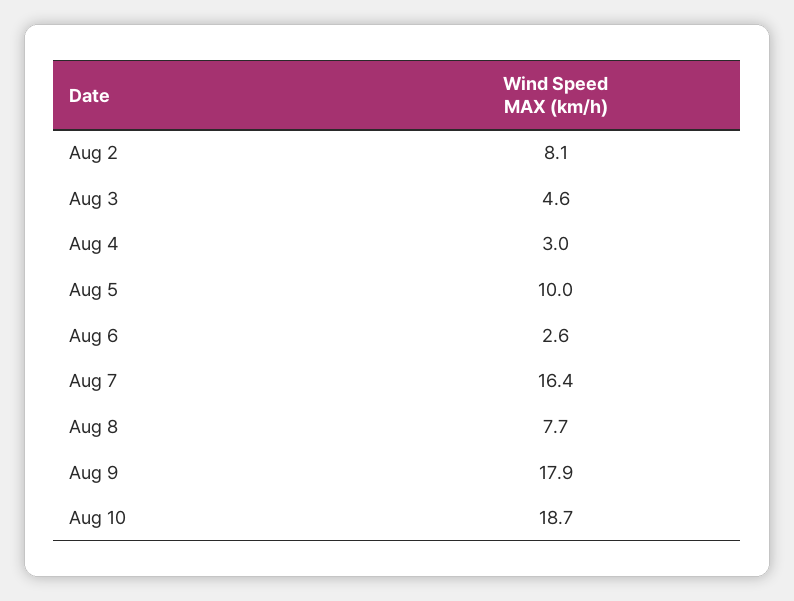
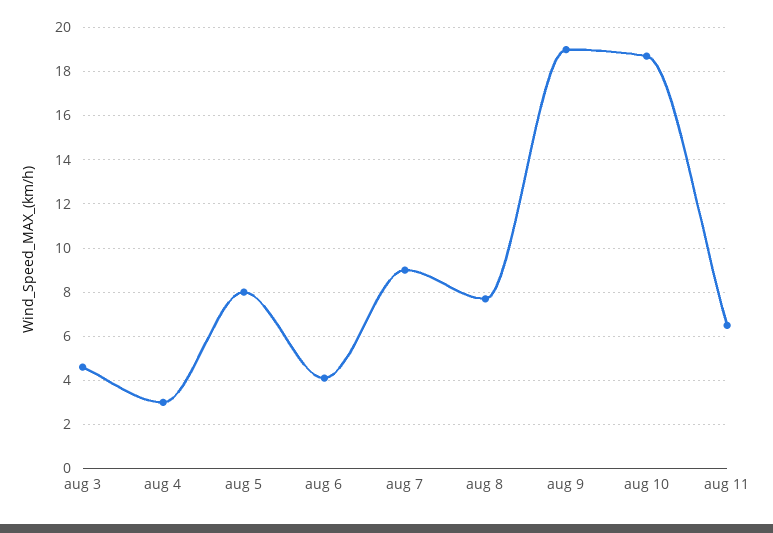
Aug 2: 8.1 -> none
Aug 5: 10 -> 8
Aug 6: 2.6 -> 4
Aug 7: 16.4 -> 9
Aug 9: 17.9 -> 19
aug 11: none -> 6.5

